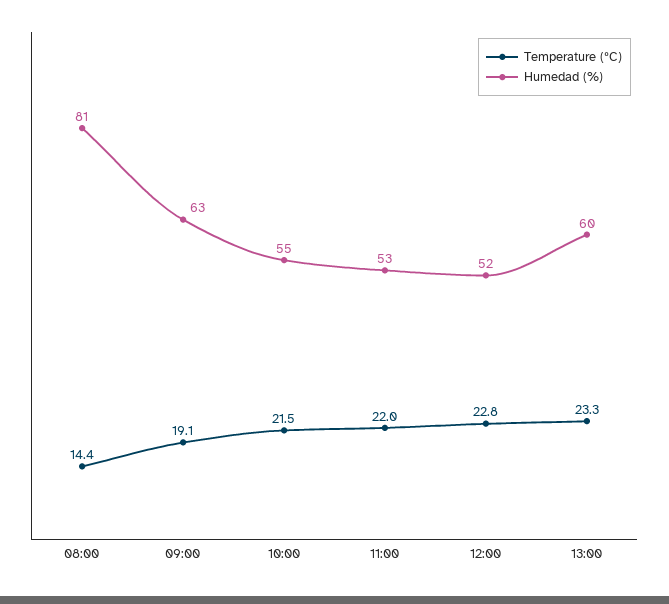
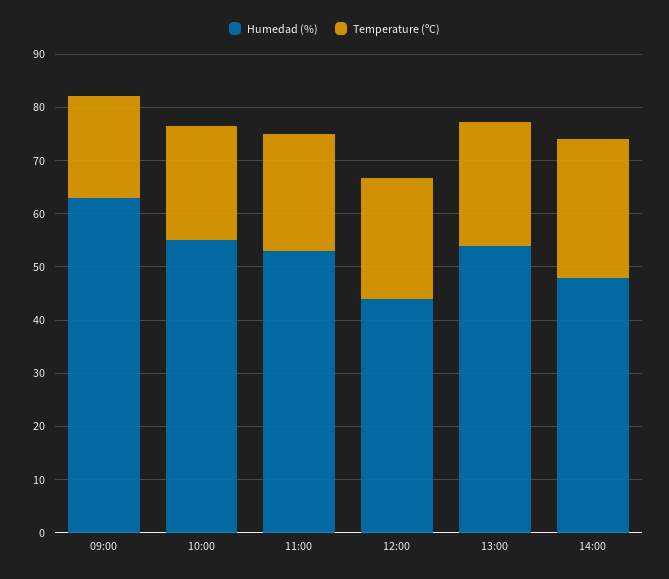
Temperature (ºC), 08:00: 14.4 -> none
Humedad (%), 08:00: 81 -> none
Humedad (%), 12:00: 52 -> 44
Humedad (%), 13:00: 60 -> 54
Humedad (%), 14:00: none -> 48
Temperature (ºC), 14:00: none -> 26

